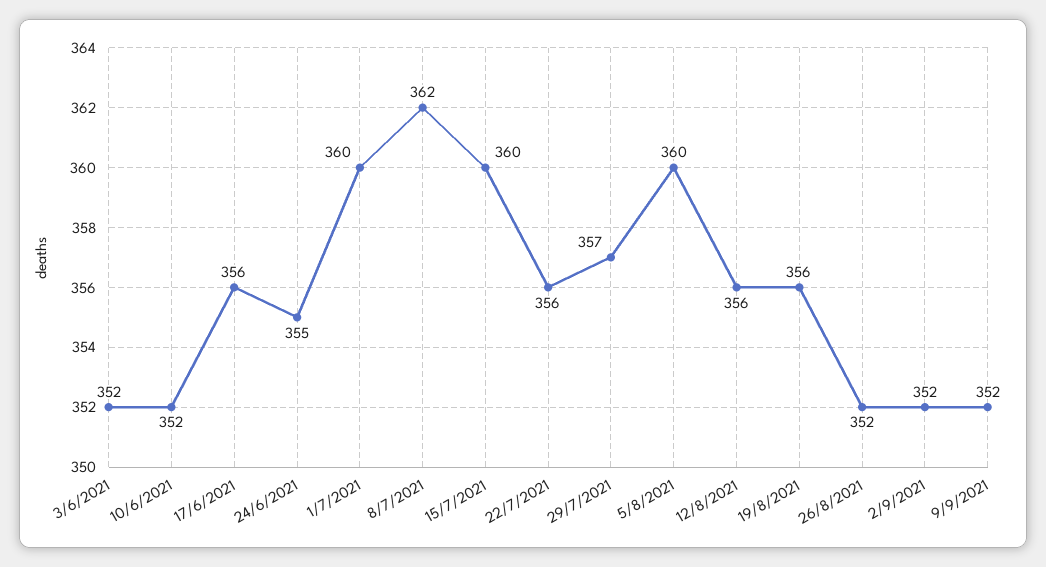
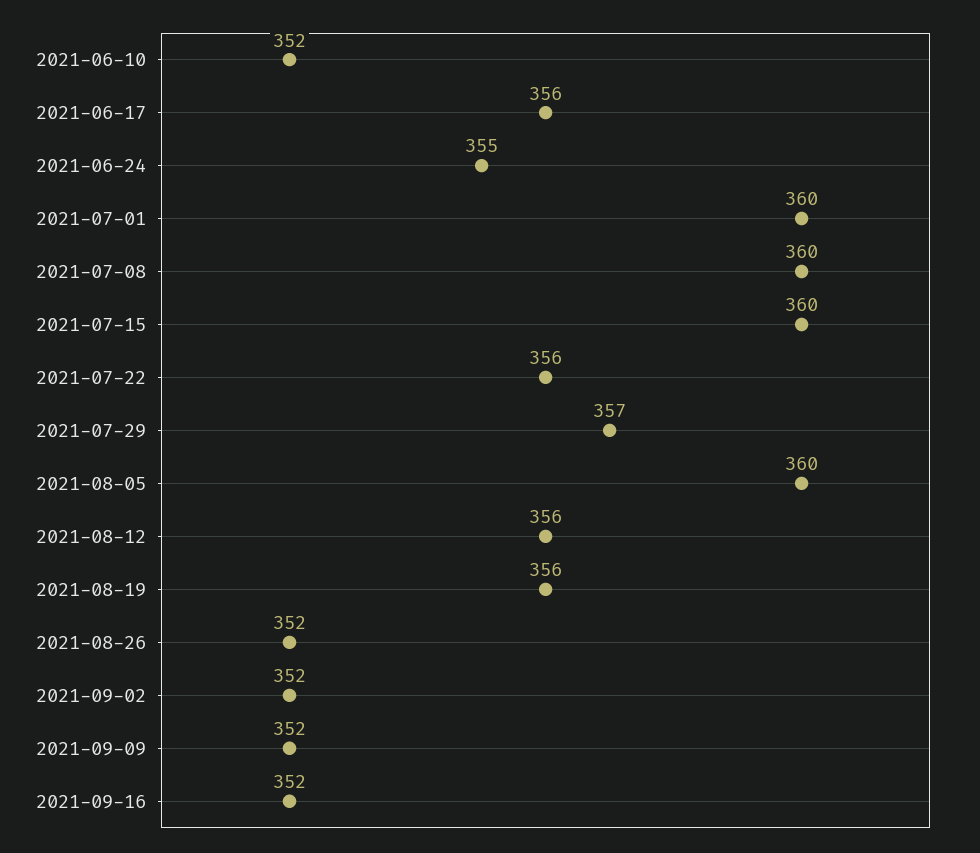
3/6/2021: 352 -> none
8/7/2021: 362 -> 360
2021-09-16: none -> 352

